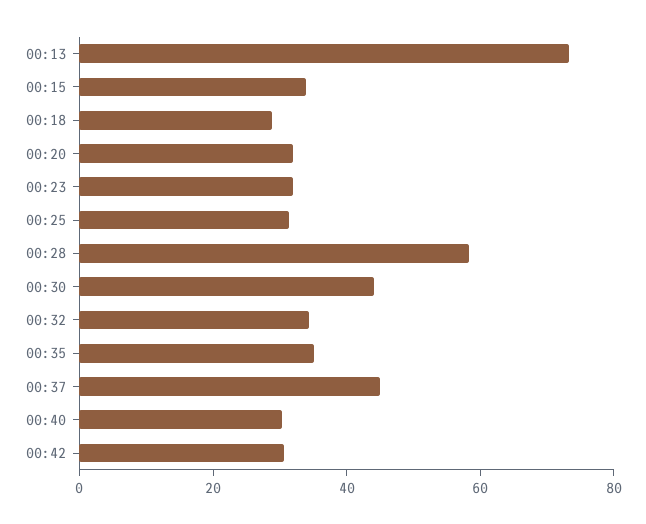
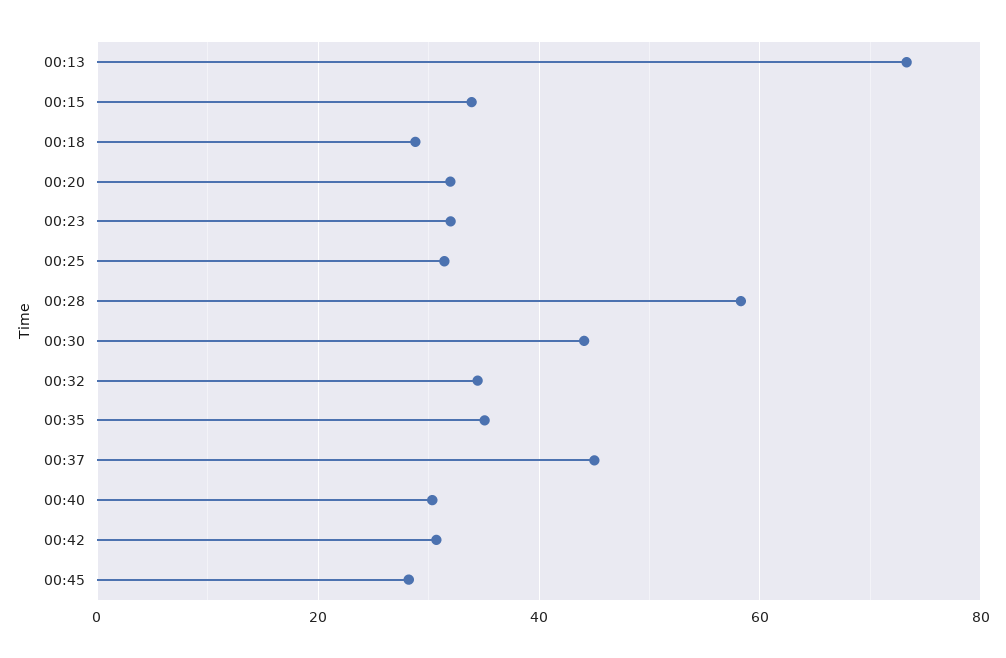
00:45: none -> 28

